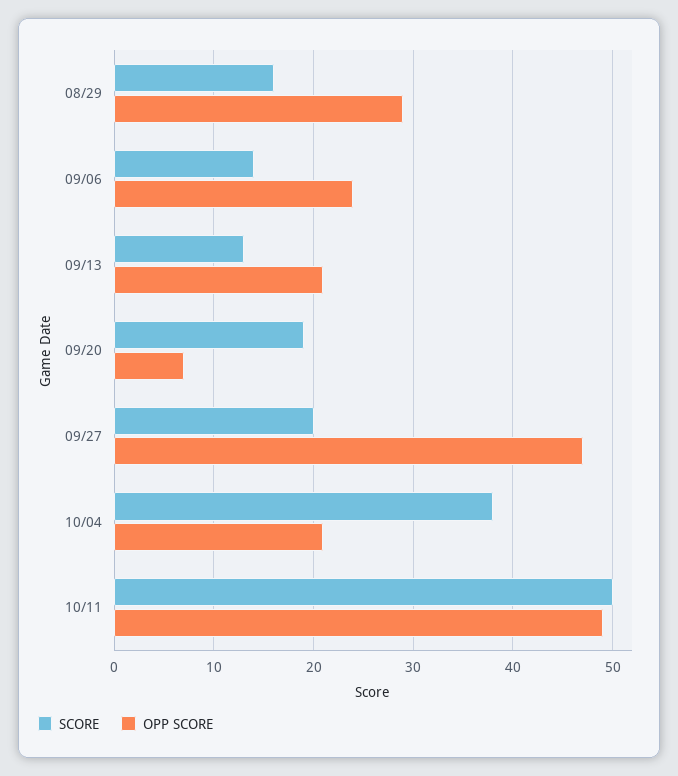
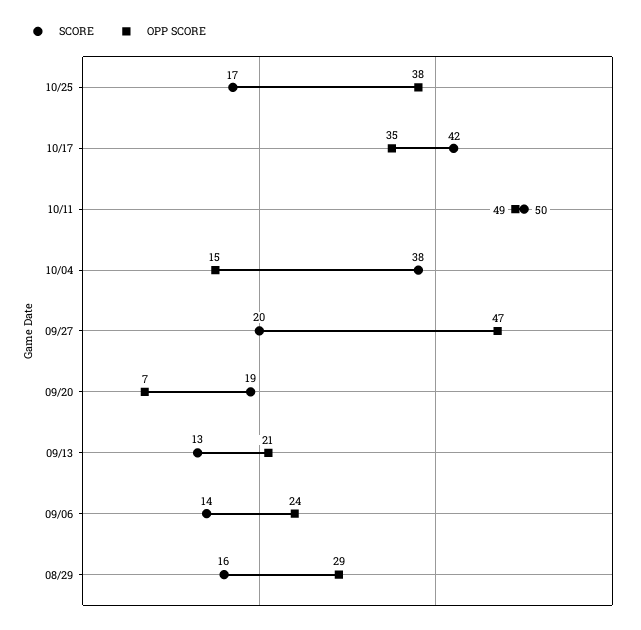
OPP SCORE, 10/04: 21 -> 15
SCORE, 10/25: none -> 17
OPP SCORE, 10/25: none -> 38
SCORE, 10/17: none -> 42
OPP SCORE, 10/17: none -> 35

